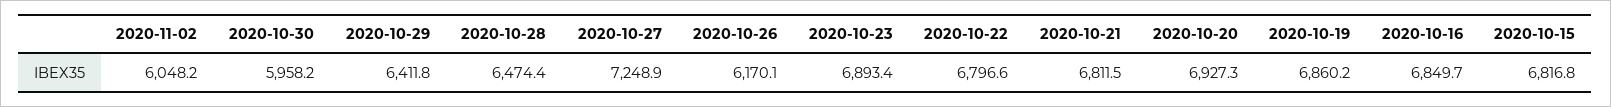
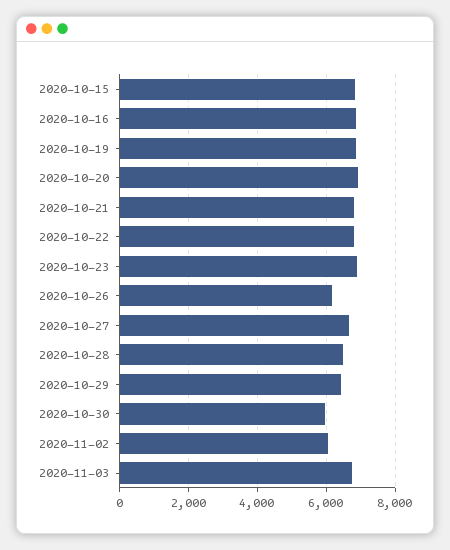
2020-10-27: 7248.9 -> 6600
2020-11-03: none -> 6800

